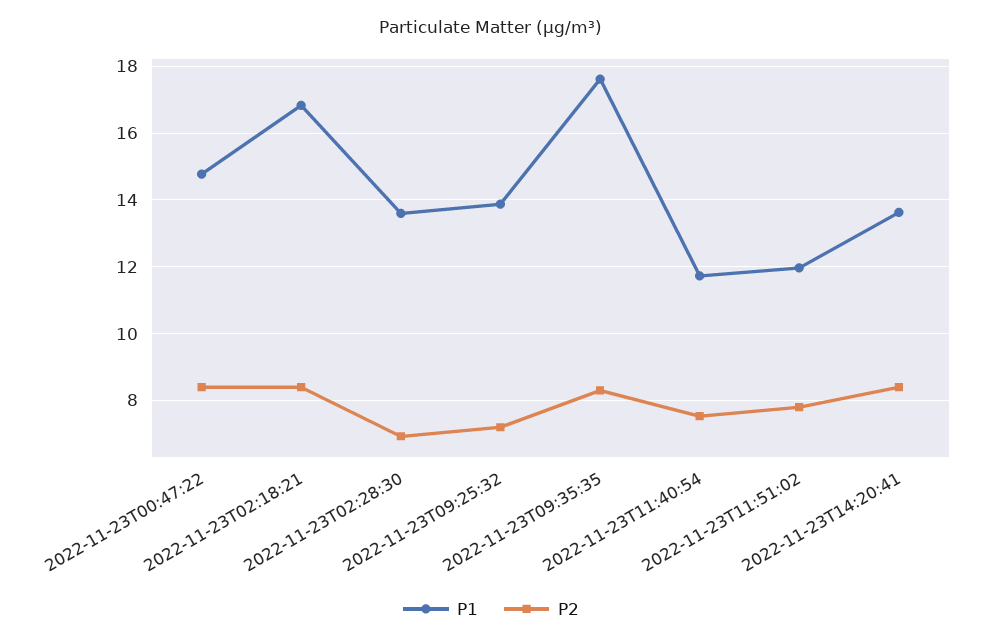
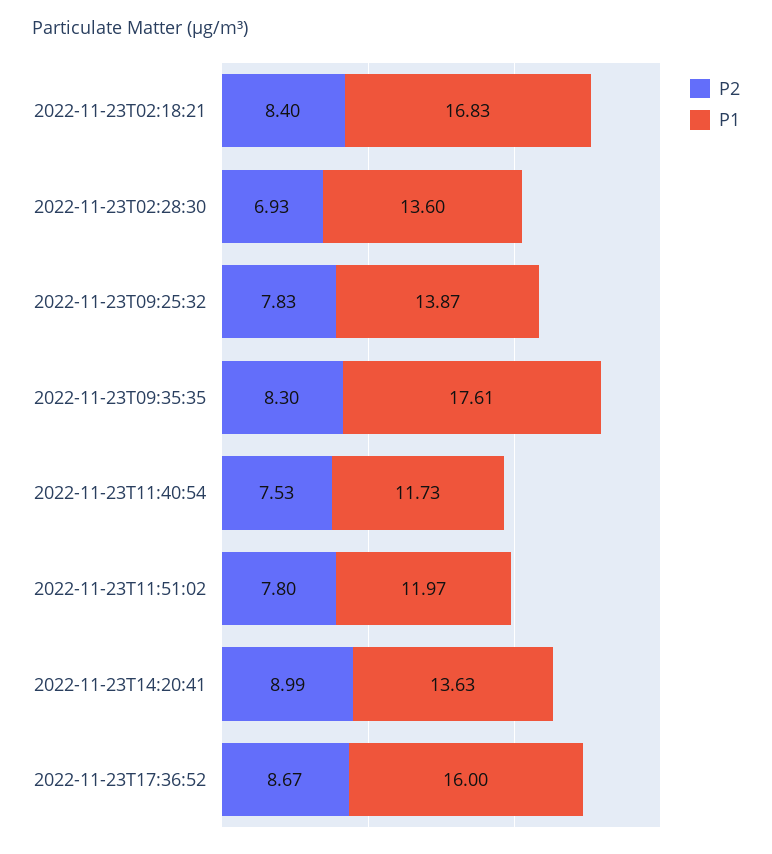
P1, 2022-11-23T00:47:22: 14.8 -> none
P2, 2022-11-23T00:47:22: 8.4 -> none
P2, 2022-11-23T09:25:32: 7.2 -> 7.83
P2, 2022-11-23T14:20:41: 8.4 -> 8.99
P2, 2022-11-23T17:36:52: none -> 8.67
P1, 2022-11-23T17:36:52: none -> 16

